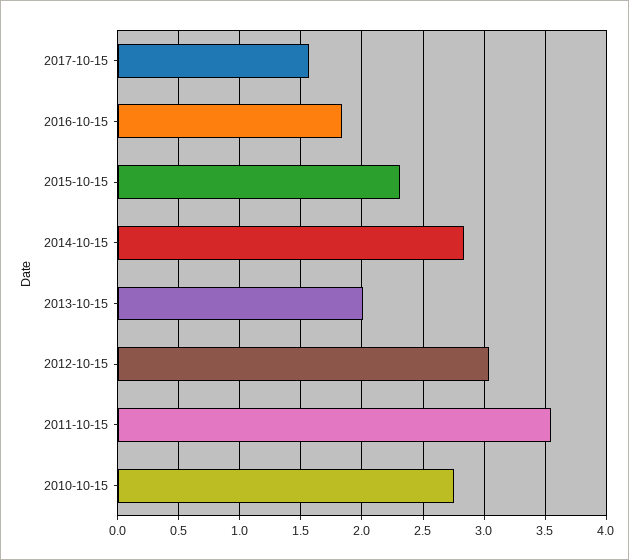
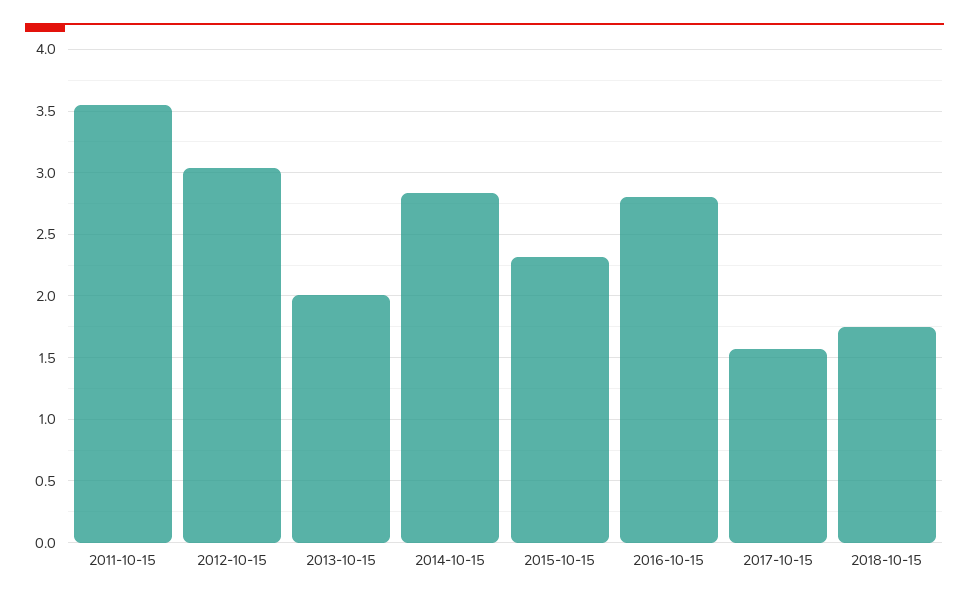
2016-10-15: 1.85 -> 2.8
2010-10-15: 2.75 -> none
2018-10-15: none -> 1.75

